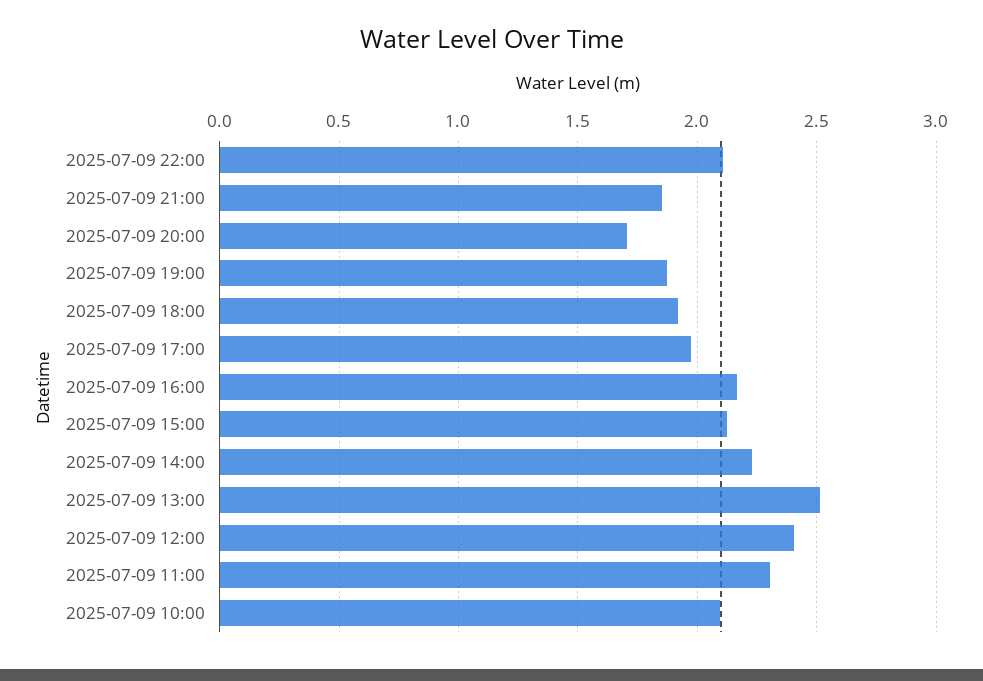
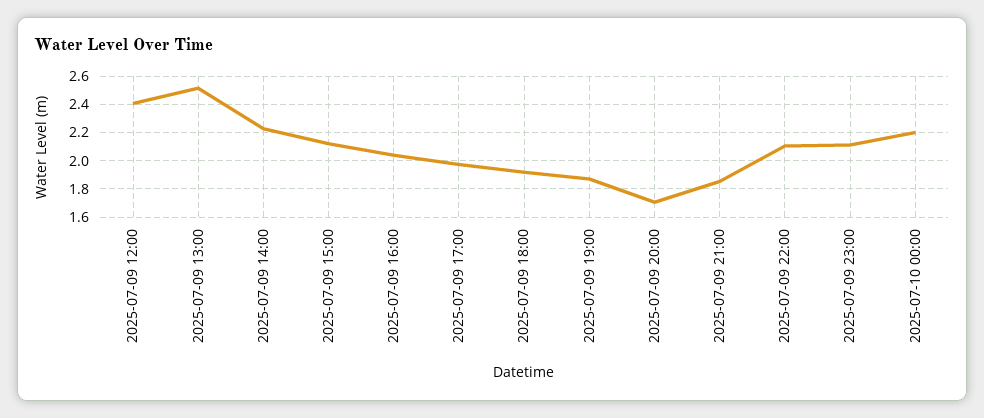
2025-07-09 16:00: 2.15 -> 2.05
2025-07-09 11:00: 2.3 -> none
2025-07-09 10:00: 2.1 -> none
2025-07-09 23:00: none -> 2.1
2025-07-10 00:00: none -> 2.2

